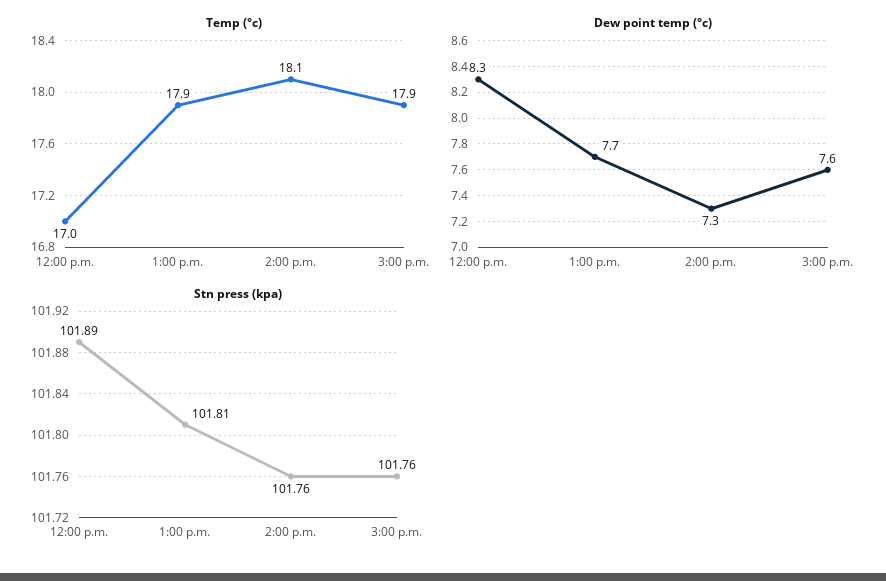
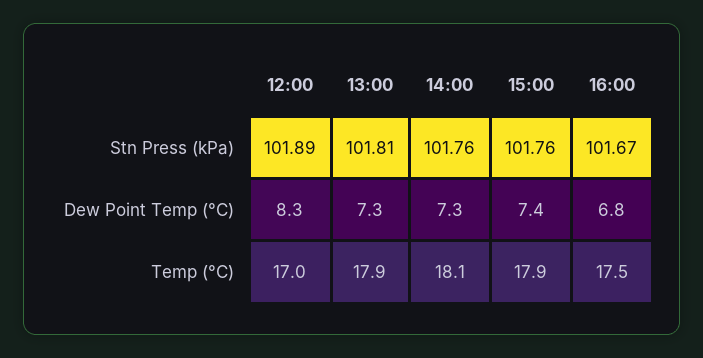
Dew point temp (°c), 1:00 p.m.: 7.7 -> 7.3
Dew point temp (°c), 3:00 p.m.: 7.6 -> 7.4
Stn press (kpa), 16:00: none -> 101.67
Dew point temp (°c), 16:00: none -> 6.8
Temp (°c), 16:00: none -> 17.5

